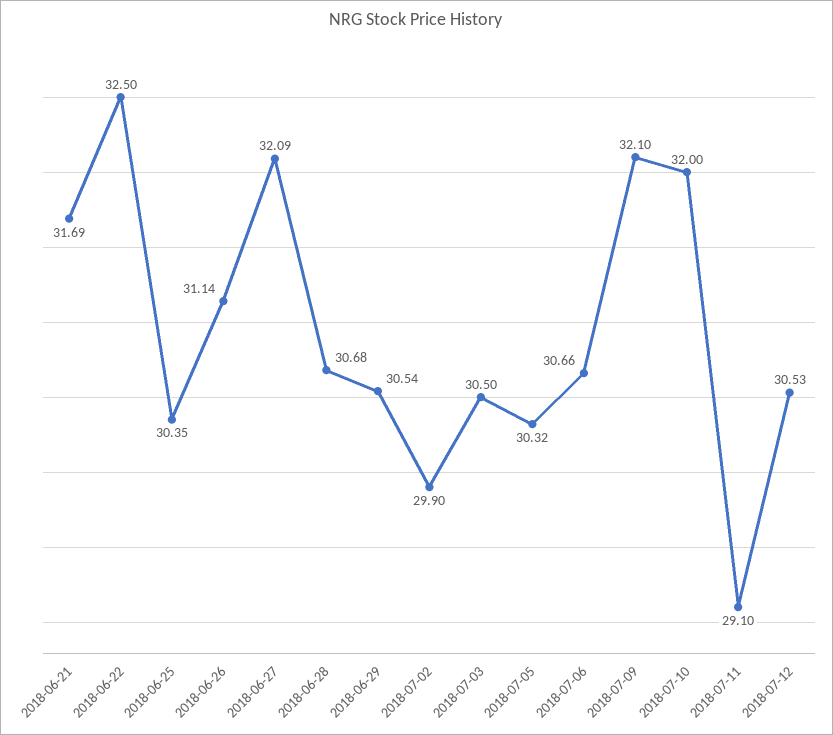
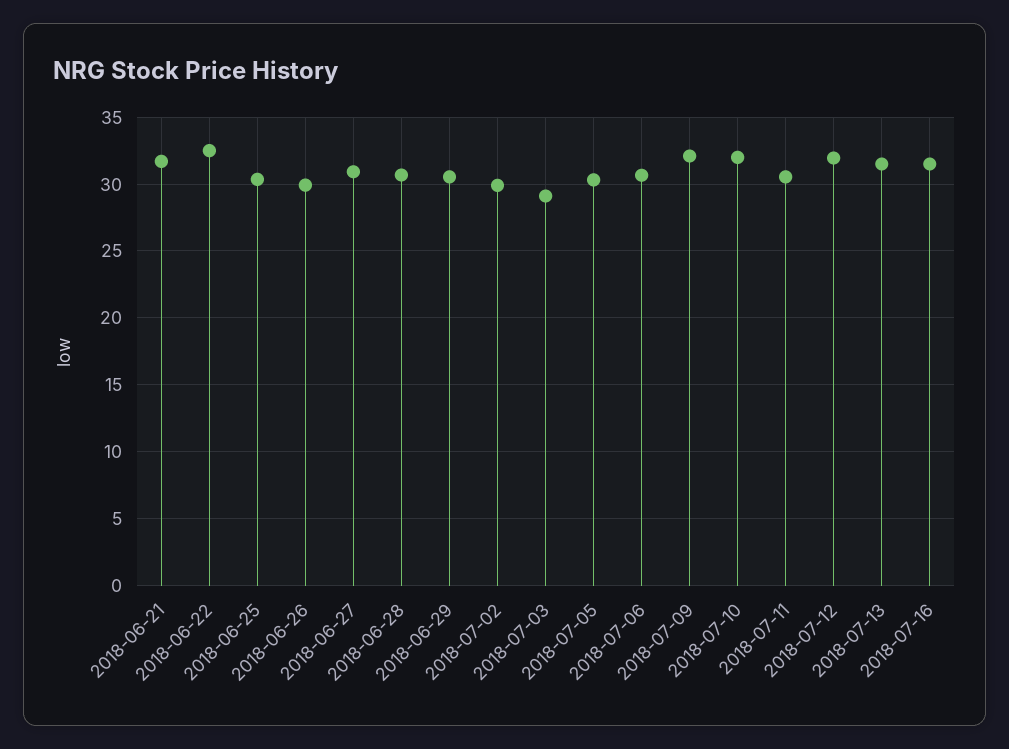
2018-06-26: 31.14 -> 30
2018-06-27: 32.09 -> 31
2018-07-03: 30.5 -> 29
2018-07-11: 29.1 -> 30.5
2018-07-12: 30.53 -> 32
2018-07-13: none -> 31.5
2018-07-16: none -> 31.5

